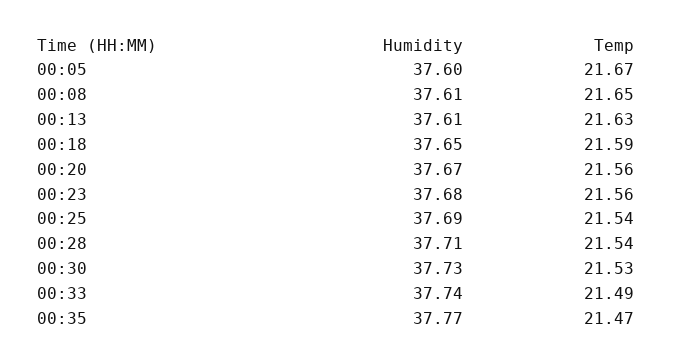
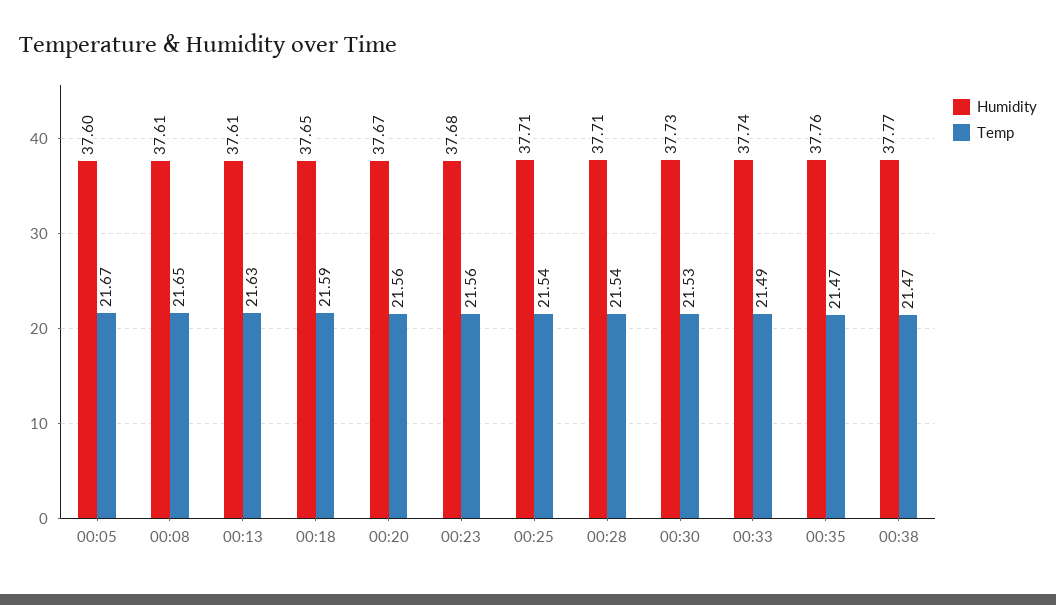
Humidity, 00:25: 37.69 -> 37.71
Humidity, 00:35: 37.77 -> 37.76
Humidity, 00:38: none -> 37.77
Temp, 00:38: none -> 21.47

